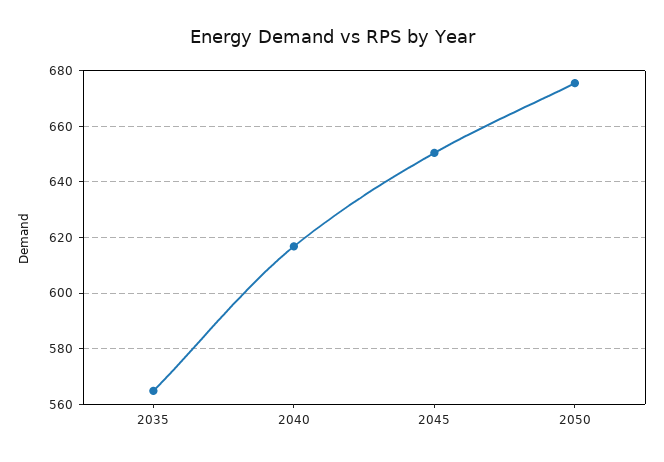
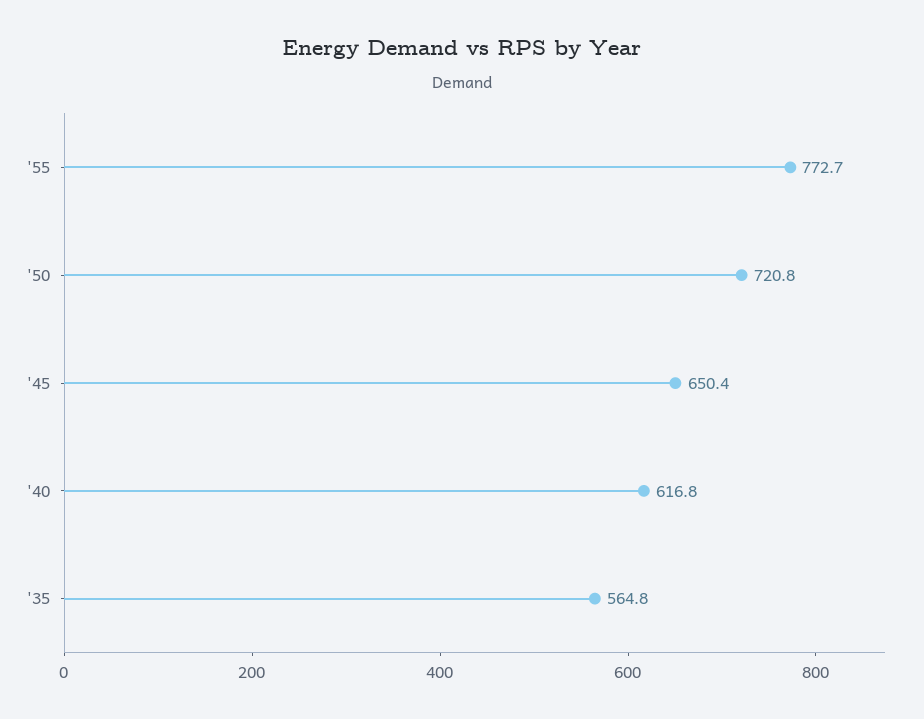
2050: 675 -> 720.8
'55: none -> 772.7

